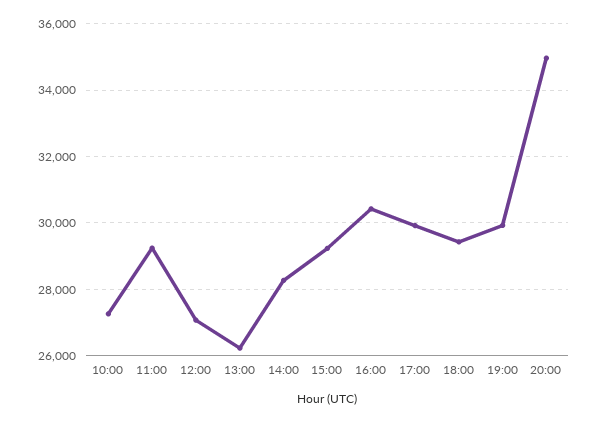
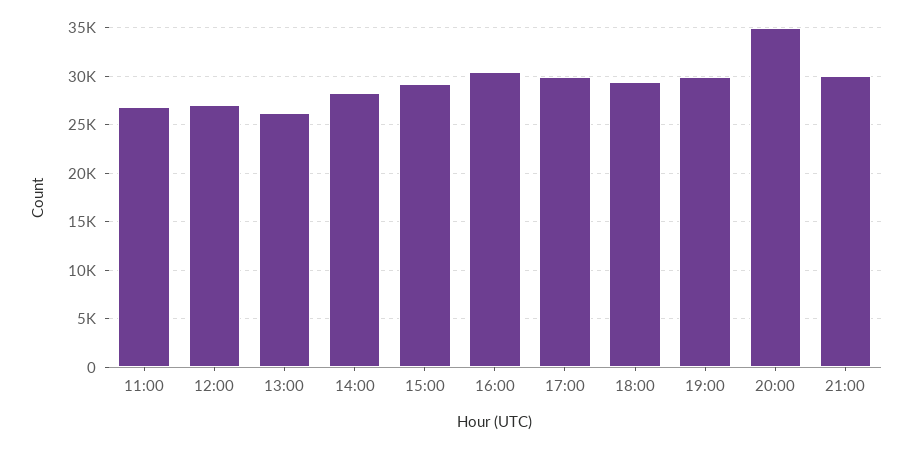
10:00: 27200 -> none
11:00: 29200 -> 27000
21:00: none -> 30000

